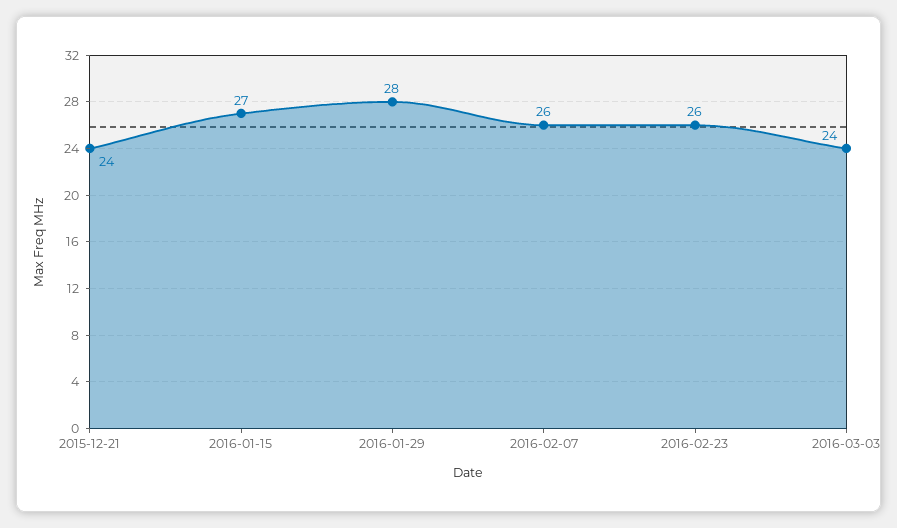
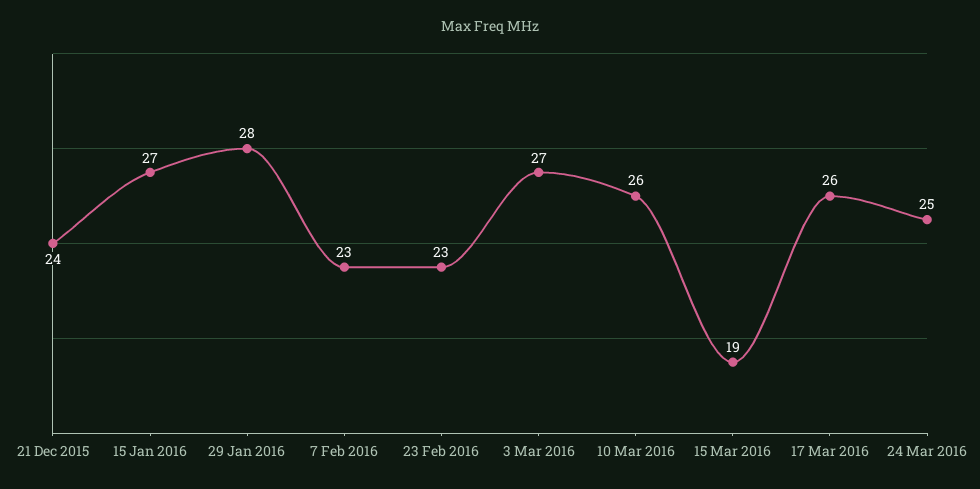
2016-02-07: 26 -> 23
2016-02-23: 26 -> 23
2016-03-03: 24 -> 27
10 Mar 2016: none -> 26
15 Mar 2016: none -> 19
17 Mar 2016: none -> 26
24 Mar 2016: none -> 25

